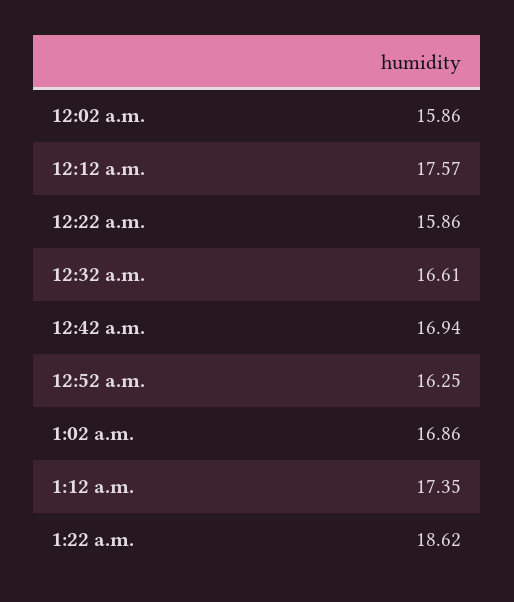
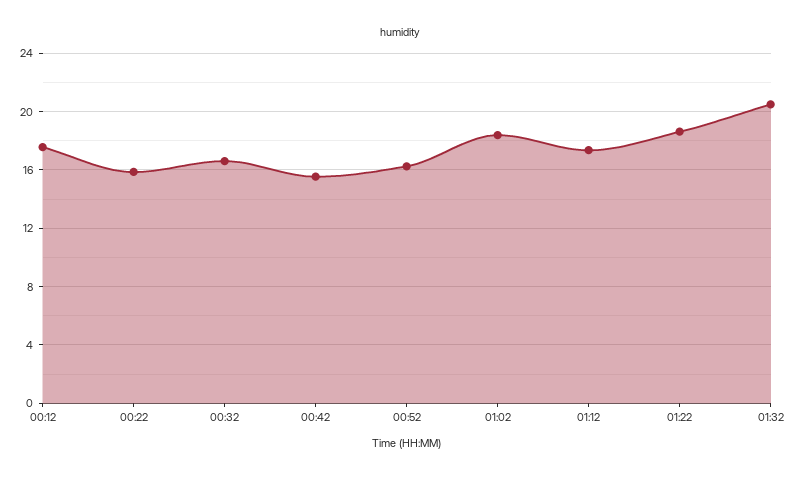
12:02 a.m.: 15.86 -> none
12:42 a.m.: 16.94 -> 15.5
1:02 a.m.: 16.86 -> 18.5
01:32: none -> 20.5

